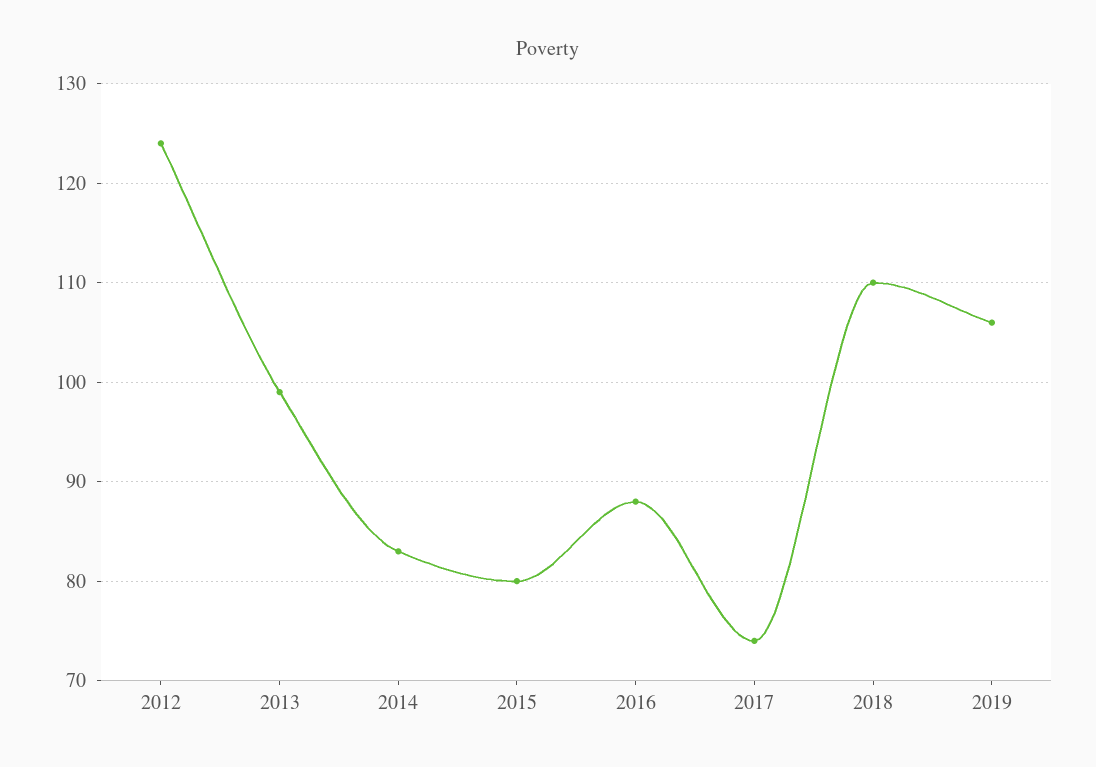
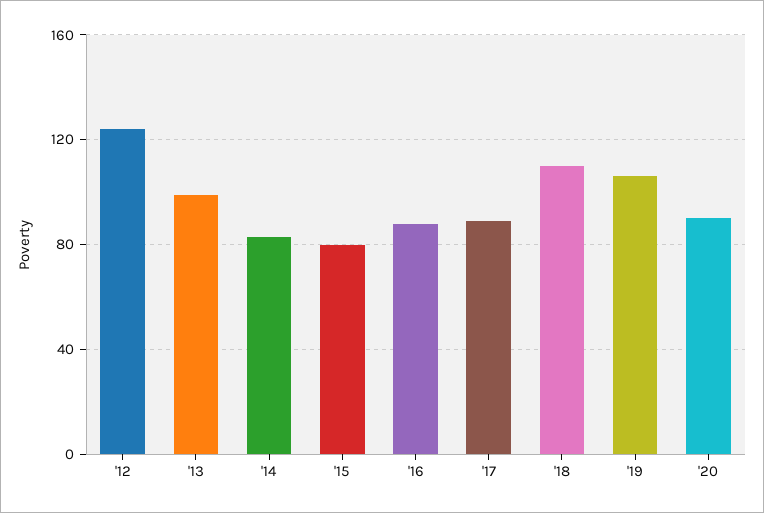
2017: 74 -> 90
'20: none -> 90

